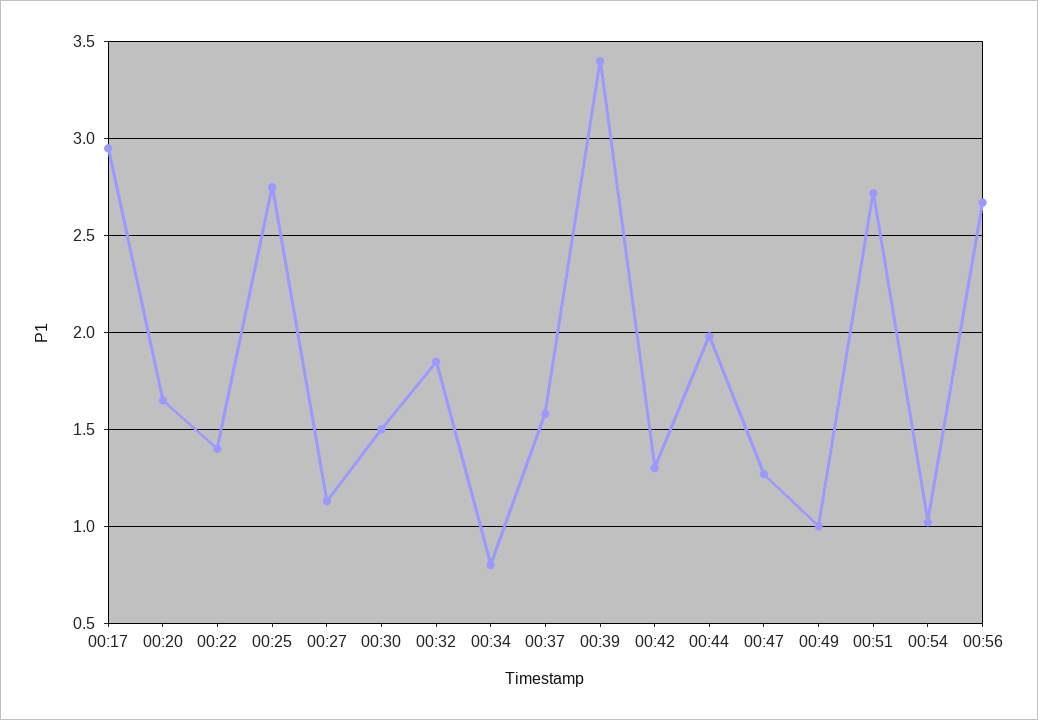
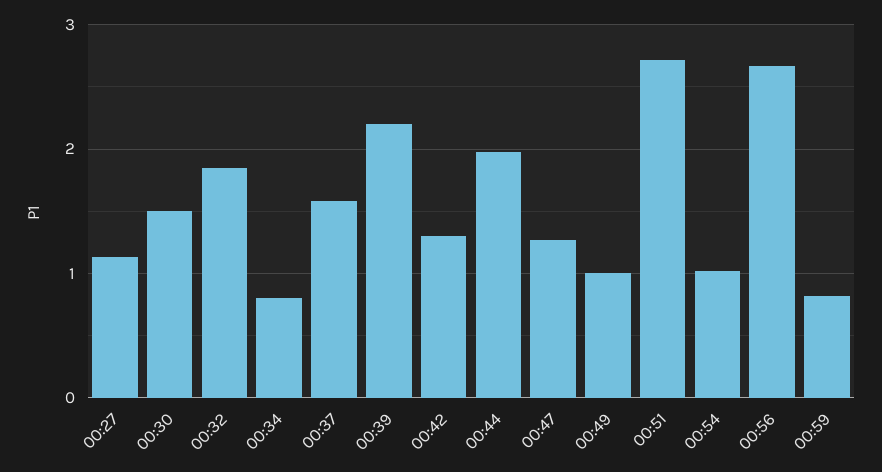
00:17: 2.95 -> none
00:20: 1.65 -> none
00:22: 1.4 -> none
00:25: 2.75 -> none
00:39: 3.4 -> 2.2
00:59: none -> 0.8

